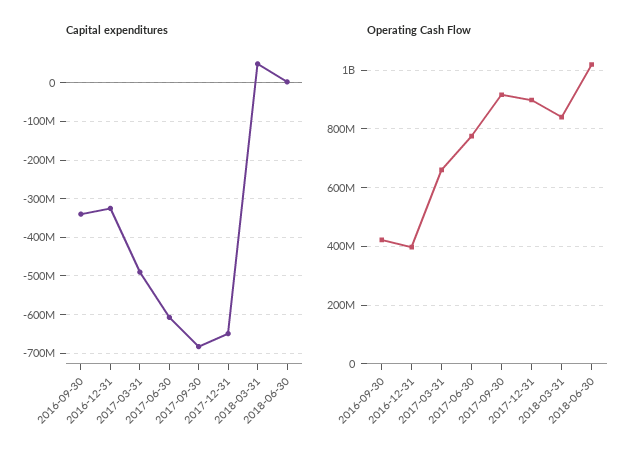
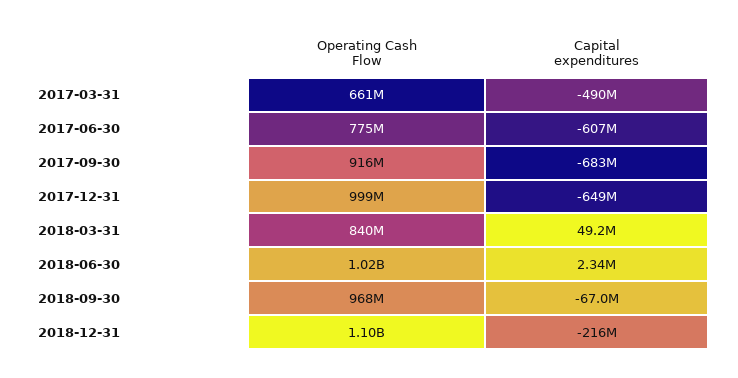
Capital expenditures, 2016-09-30: -340000000 -> none
Capital expenditures, 2016-12-31: -320000000 -> none
Operating Cash Flow, 2016-09-30: 425000000 -> none
Operating Cash Flow, 2016-12-31: 400000000 -> none
Operating Cash Flow, 2017-12-31: 900000000 -> 999000000
Operating Cash Flow, 2018-09-30: none -> 968000000
Capital expenditures, 2018-09-30: none -> -67000000
Operating Cash Flow, 2018-12-31: none -> 1100000000
Capital expenditures, 2018-12-31: none -> -216000000

